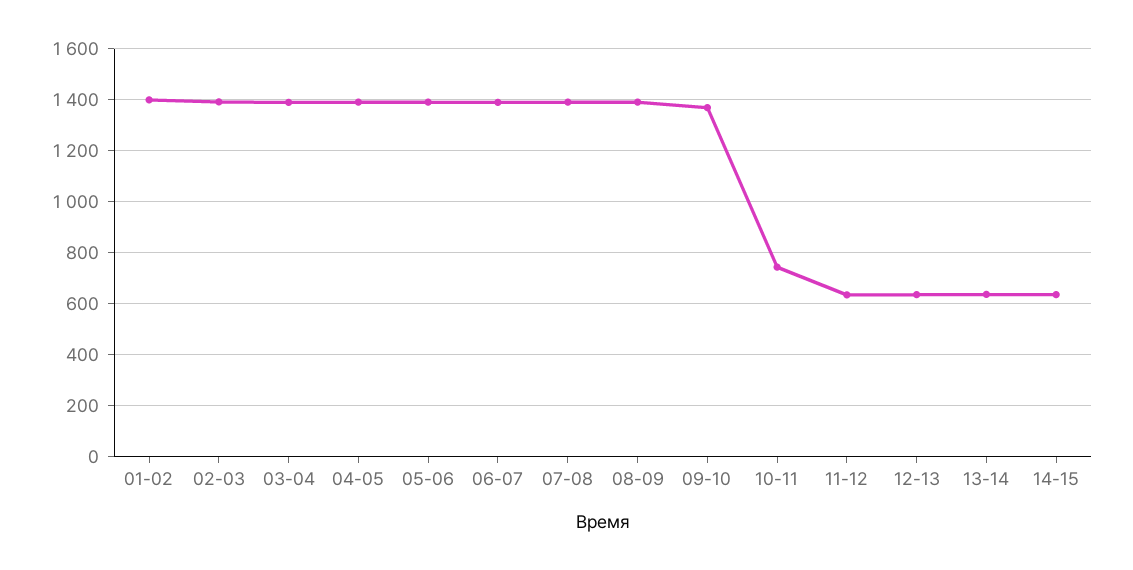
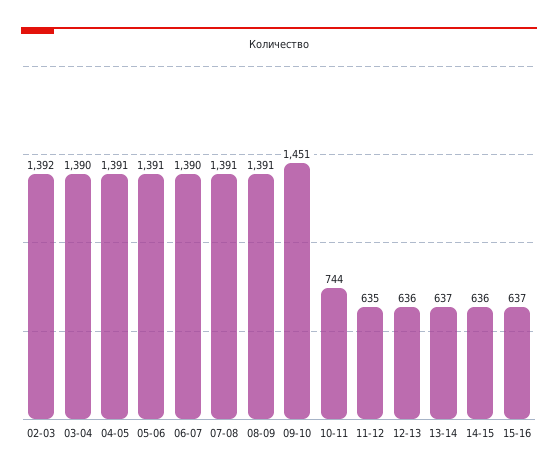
01-02: 1400 -> none
09-10: 1375 -> 1451
15-16: none -> 637

